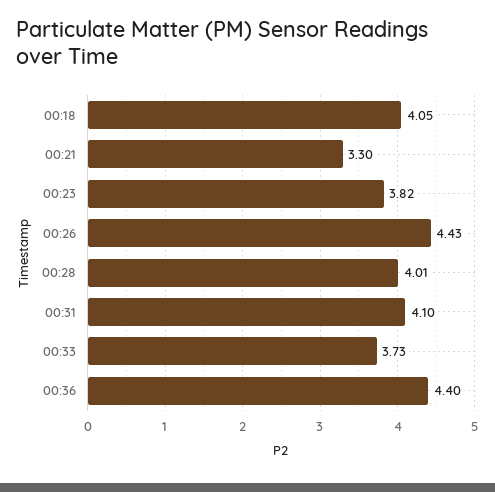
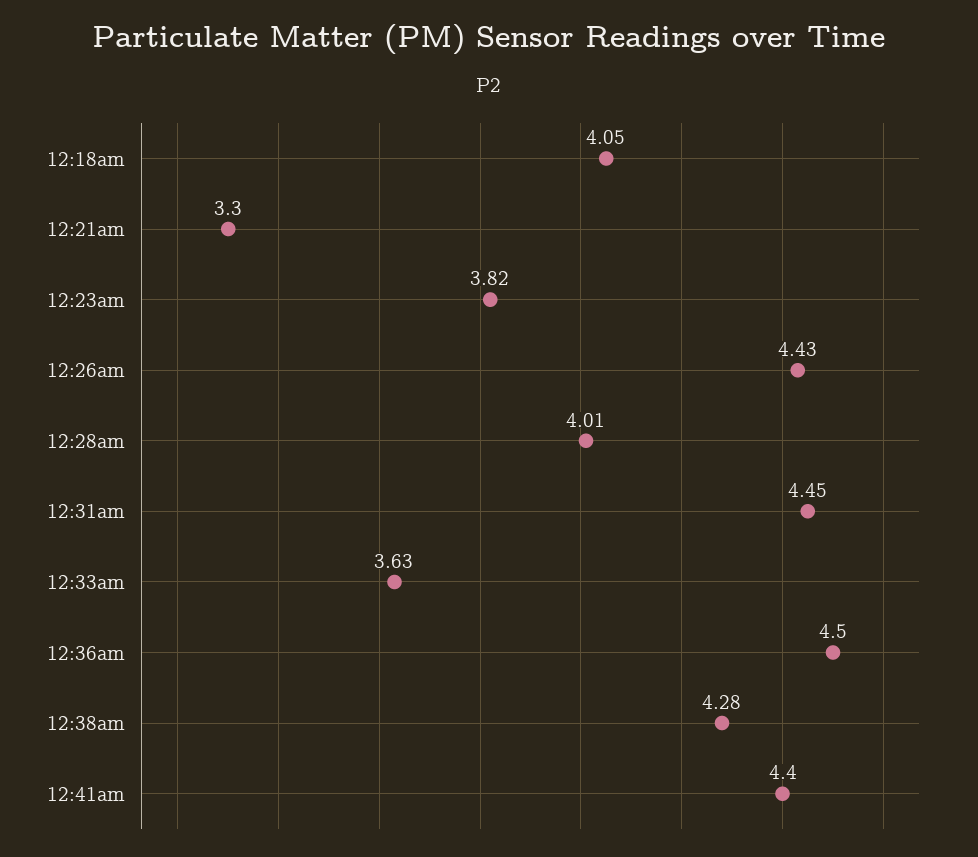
00:31: 4.1 -> 4.45
00:33: 3.73 -> 3.63
00:36: 4.4 -> 4.5
12:38am: none -> 4.28
12:41am: none -> 4.4

